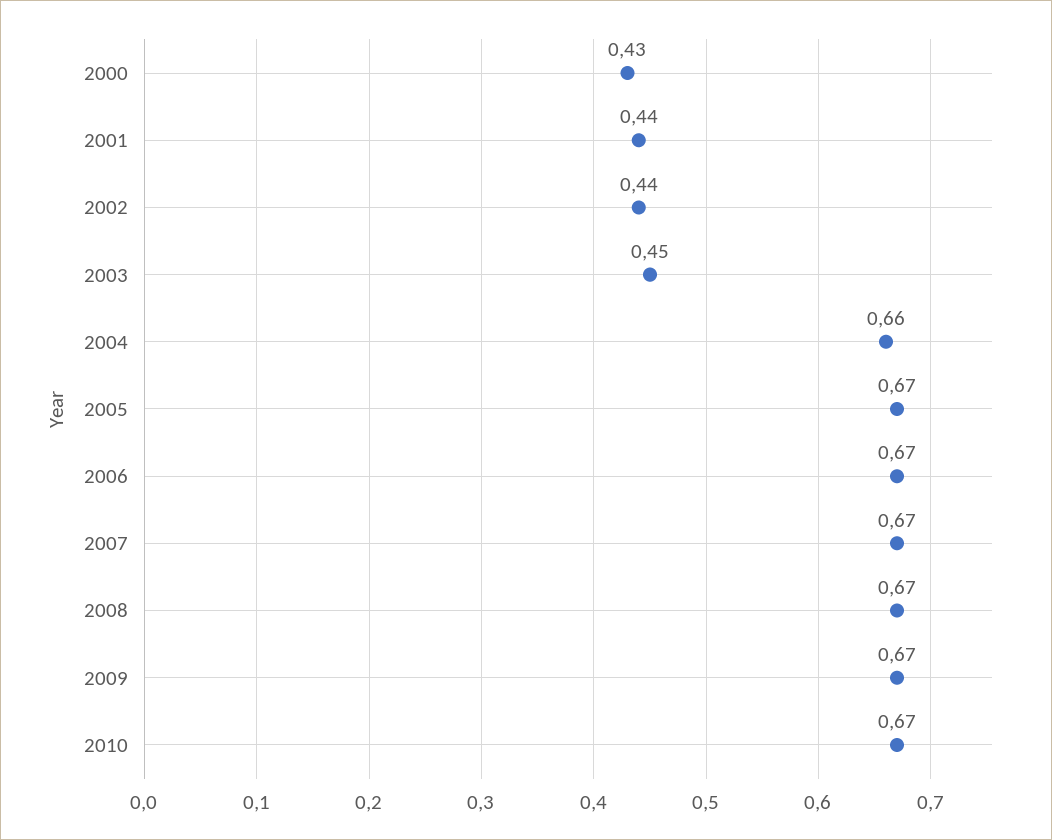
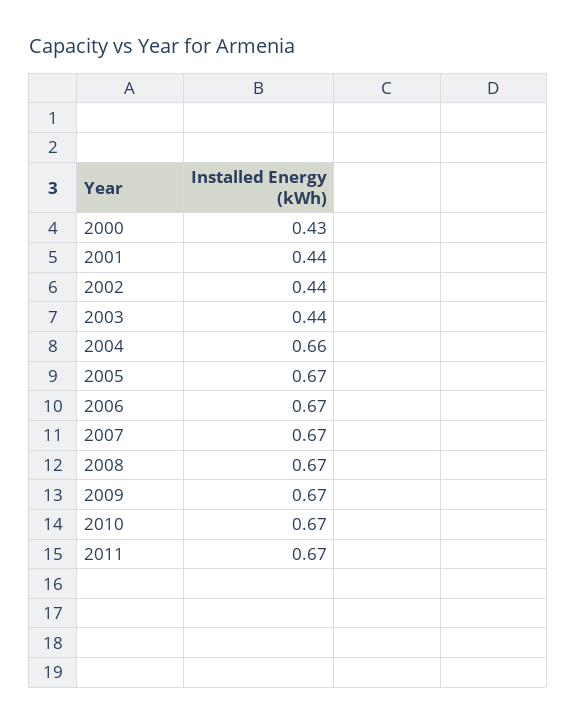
2003: 0.45 -> 0.44
2011: none -> 0.67

